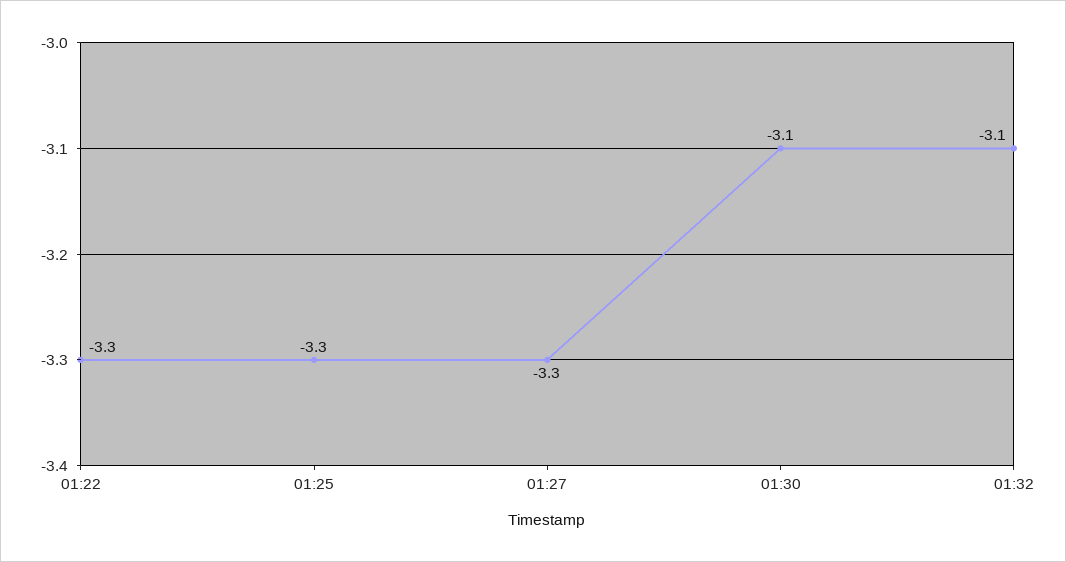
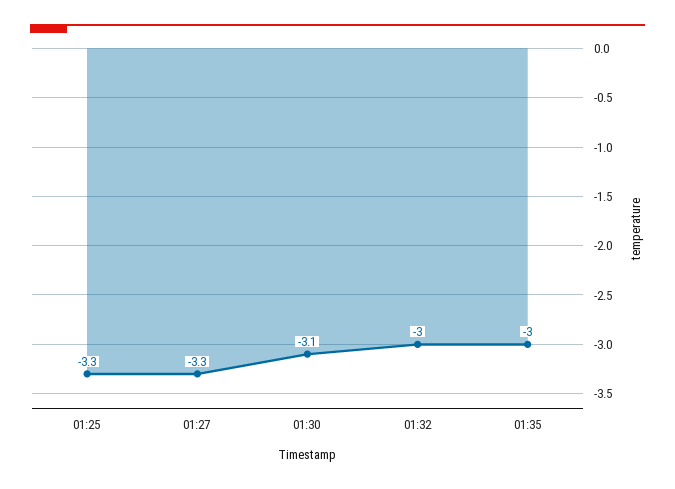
01:22: -3.3 -> none
01:32: -3.1 -> -3
01:35: none -> -3

